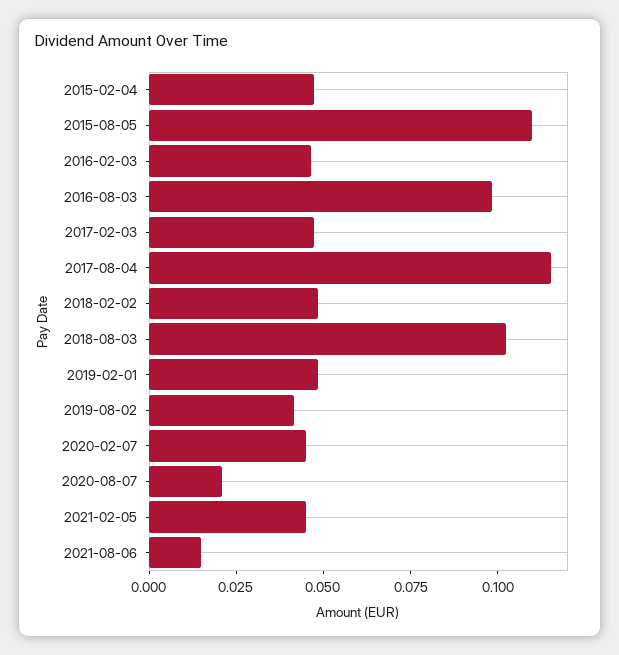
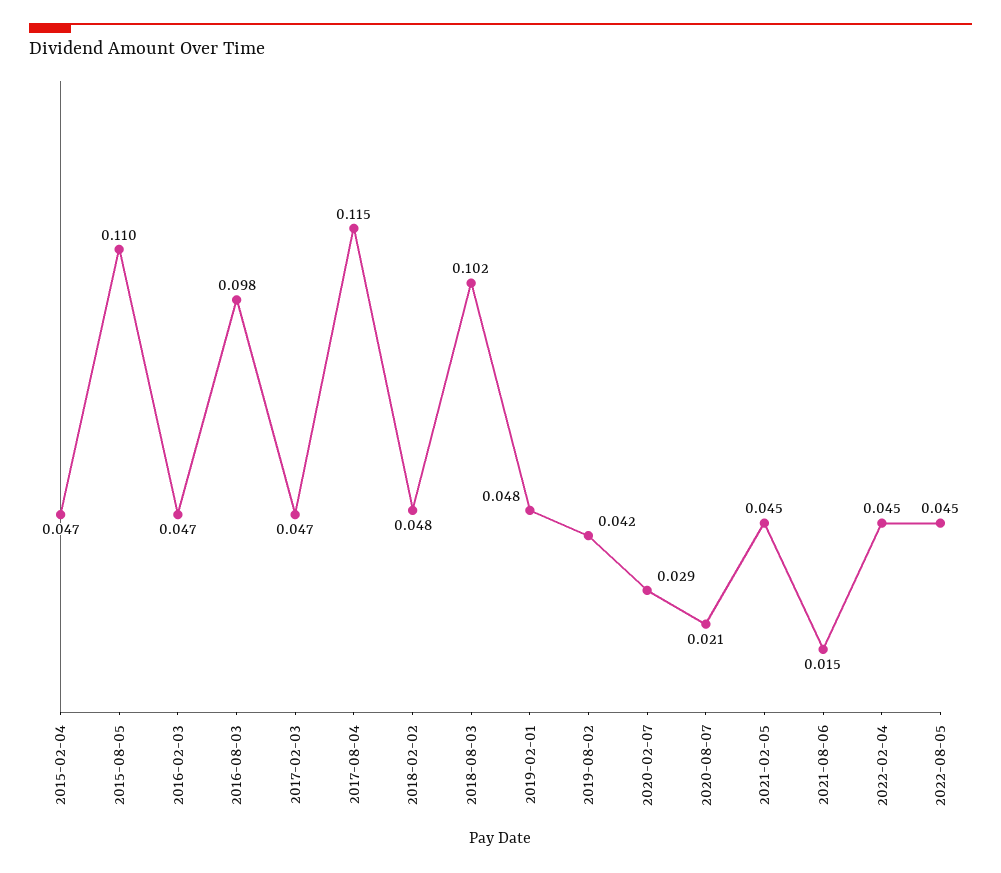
2020-02-07: 0.045 -> 0.029
2022-02-04: none -> 0.045
2022-08-05: none -> 0.045

